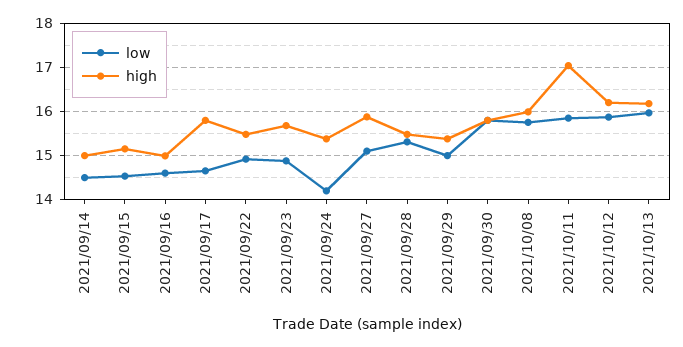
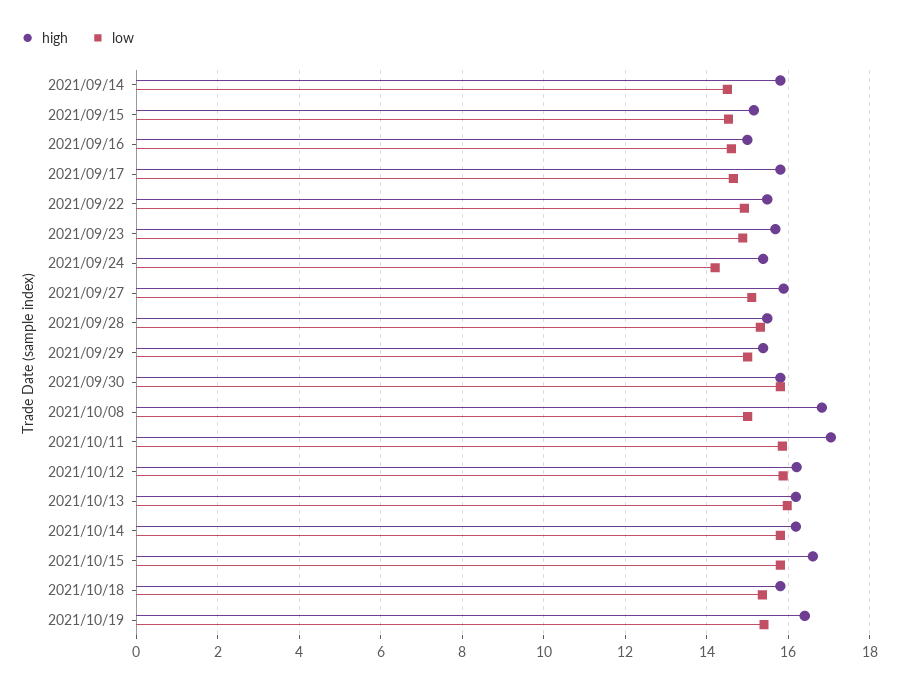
high, 2021/09/14: 15 -> 15.8
low, 2021/10/08: 15.8 -> 15
high, 2021/10/08: 16 -> 16.8
high, 2021/10/14: none -> 16.2
low, 2021/10/14: none -> 15.8
high, 2021/10/15: none -> 16.6
low, 2021/10/15: none -> 15.8
high, 2021/10/18: none -> 15.8
low, 2021/10/18: none -> 15.4
high, 2021/10/19: none -> 16.4
low, 2021/10/19: none -> 15.4

